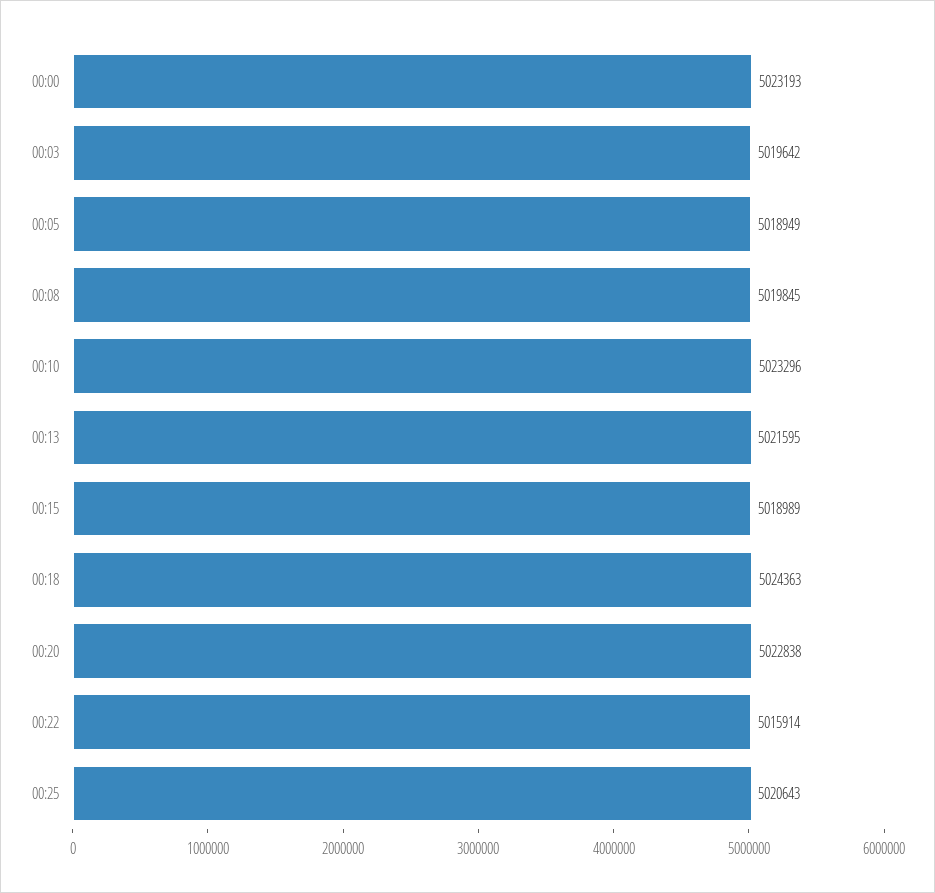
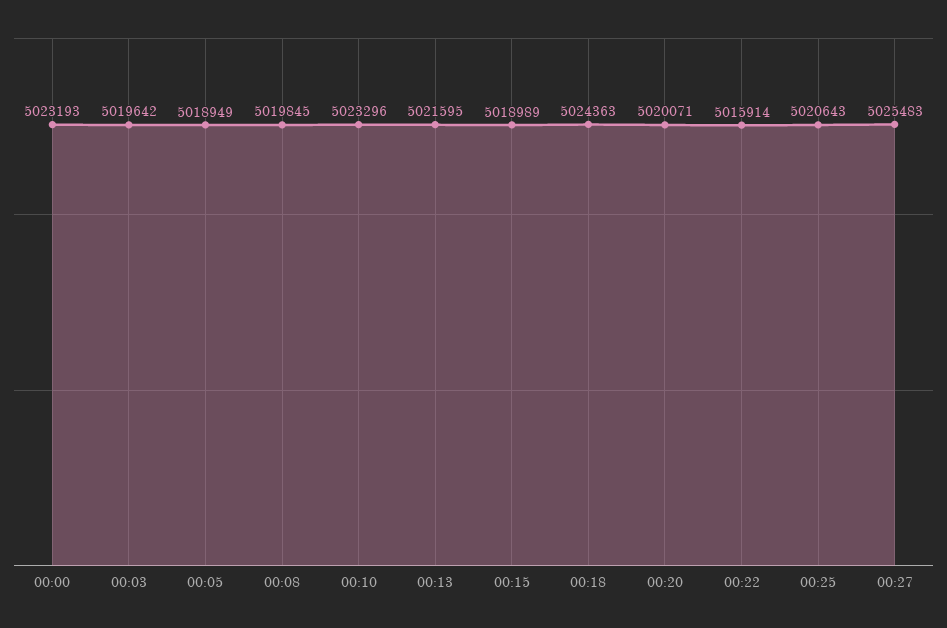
00:20: 5022838 -> 5020071
00:27: none -> 5025483

